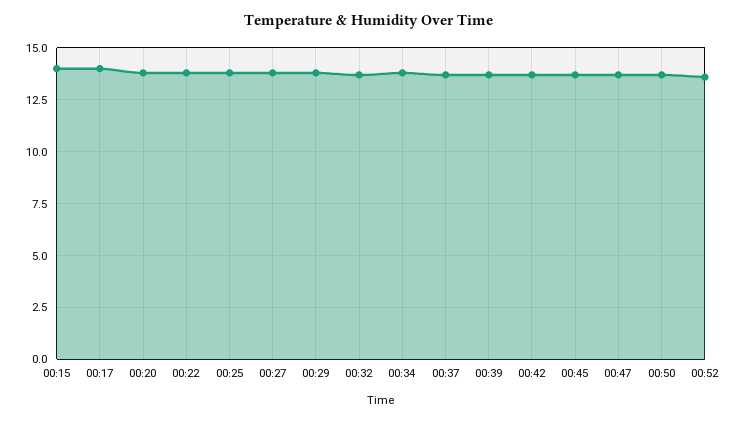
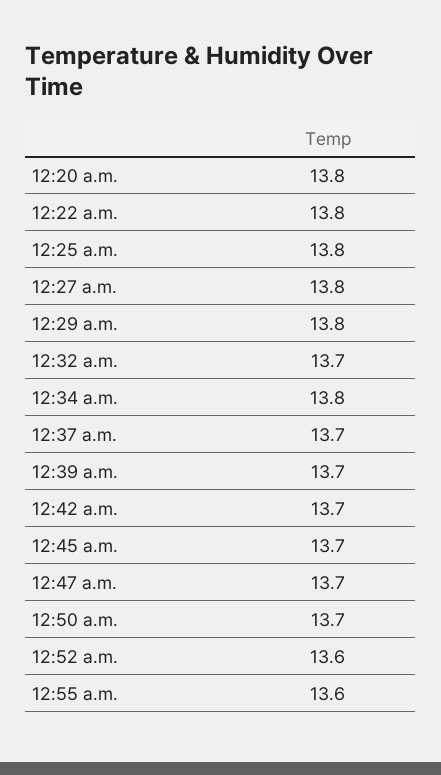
00:15: 14 -> none
00:17: 14 -> none
12:55 a.m.: none -> 13.6

